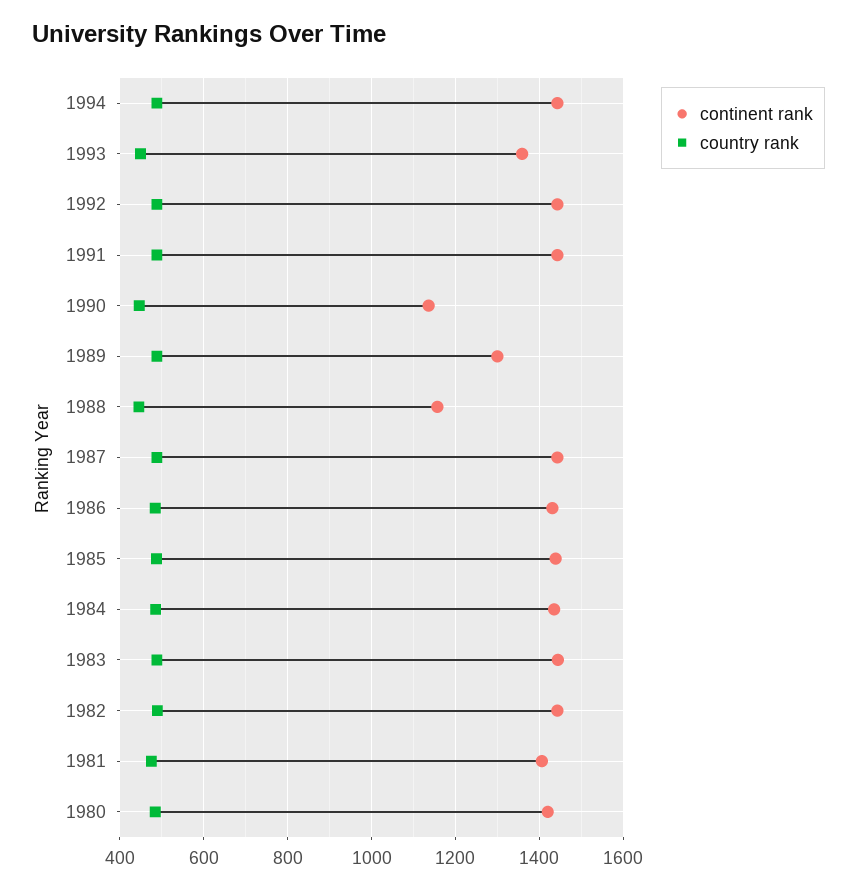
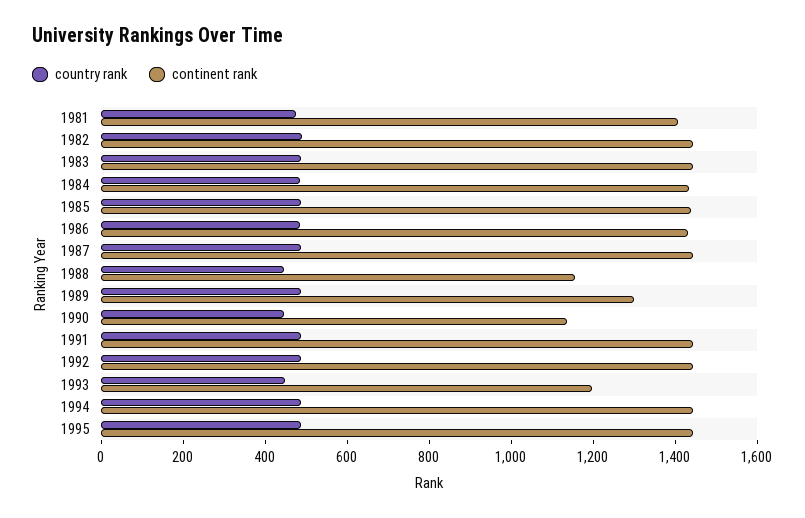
continent rank, 1993: 1360 -> 1200
continent rank, 1980: 1420 -> none
country rank, 1980: 480 -> none
country rank, 1995: none -> 500
continent rank, 1995: none -> 1450

